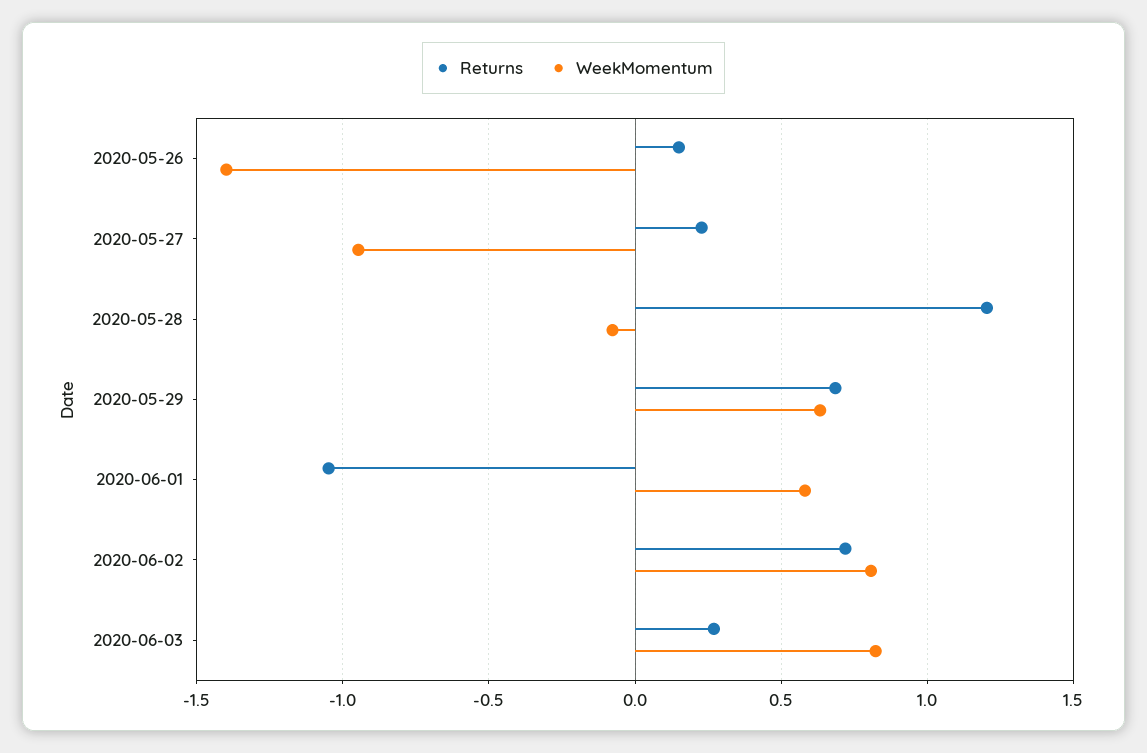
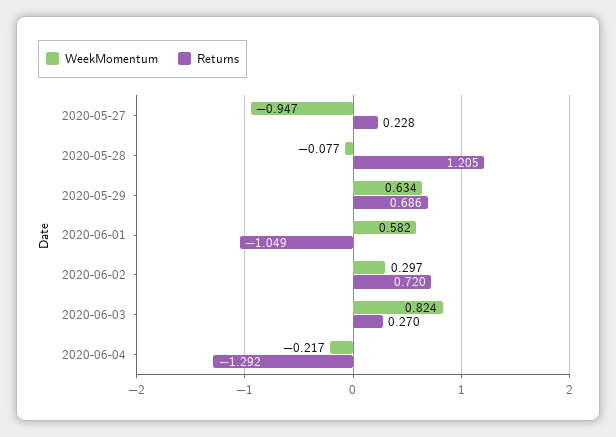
Returns, 2020-05-26: 0.15 -> none
WeekMomentum, 2020-05-26: -1.4 -> none
WeekMomentum, 2020-06-02: 0.8 -> 0.297
WeekMomentum, 2020-06-04: none -> -0.217
Returns, 2020-06-04: none -> -1.292

